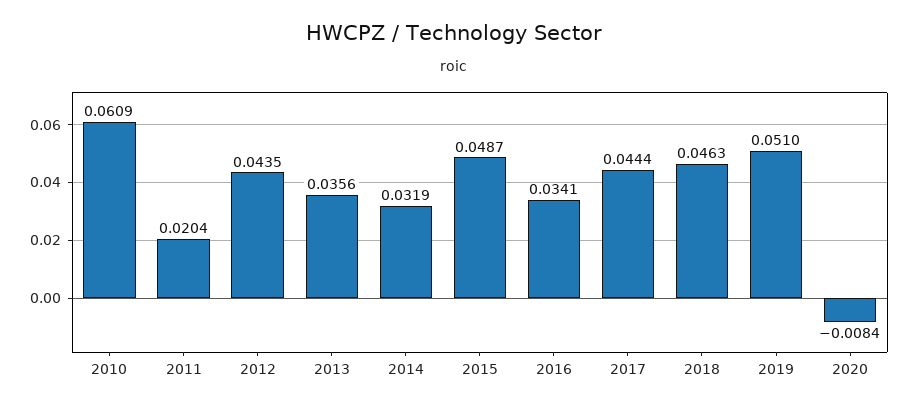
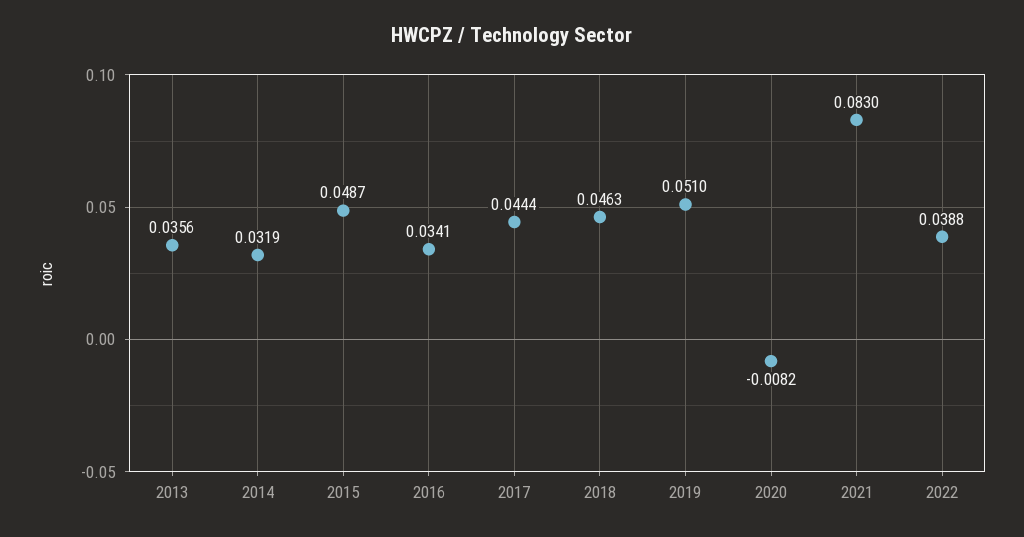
2010: 0.0609 -> none
2011: 0.0204 -> none
2012: 0.0435 -> none
2020: -0.0084 -> -0.0082
2021: none -> 0.083
2022: none -> 0.0388

